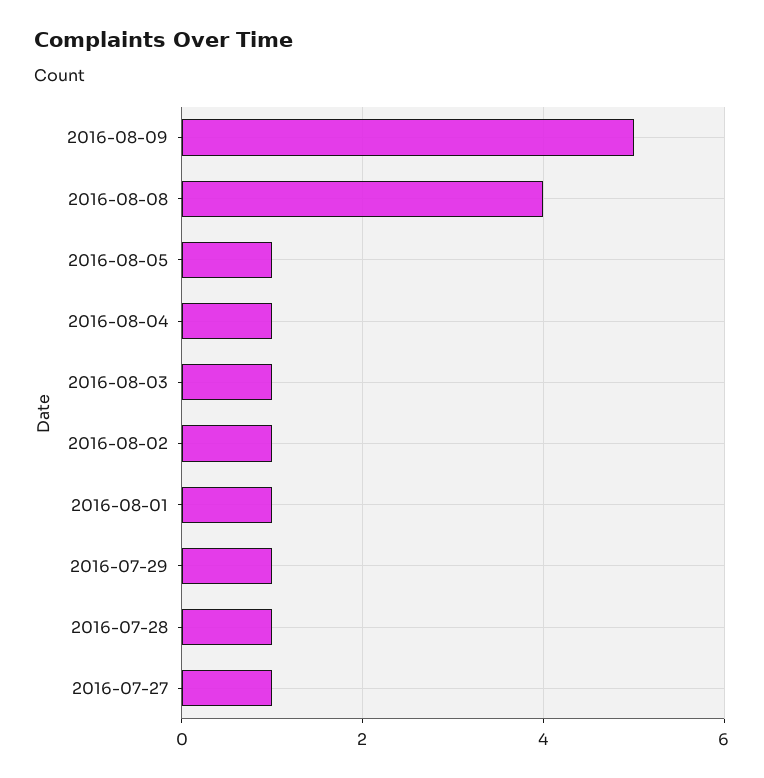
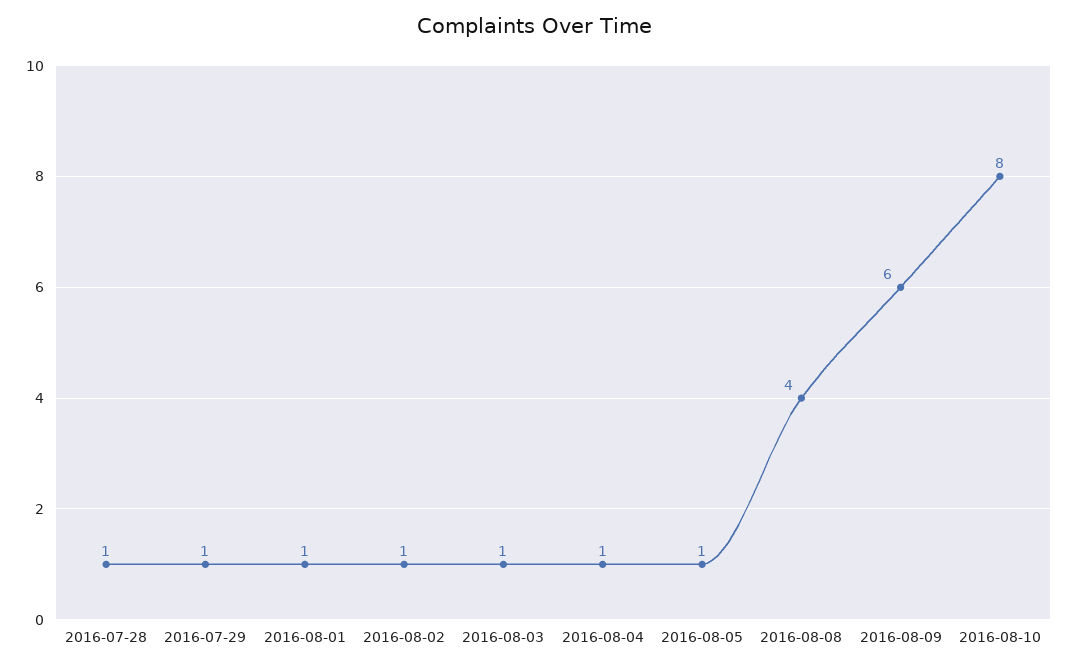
2016-08-09: 5 -> 6
2016-07-27: 1 -> none
2016-08-10: none -> 8

